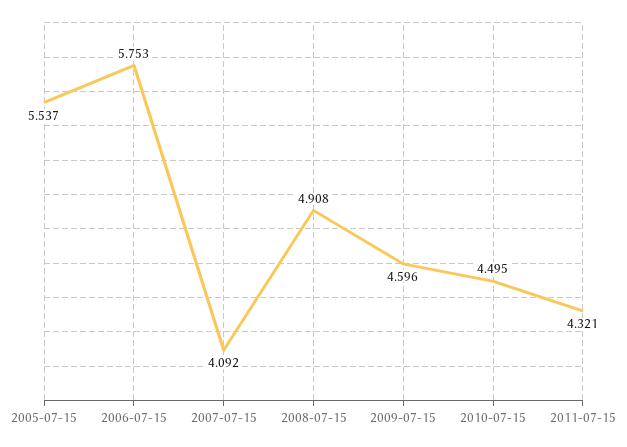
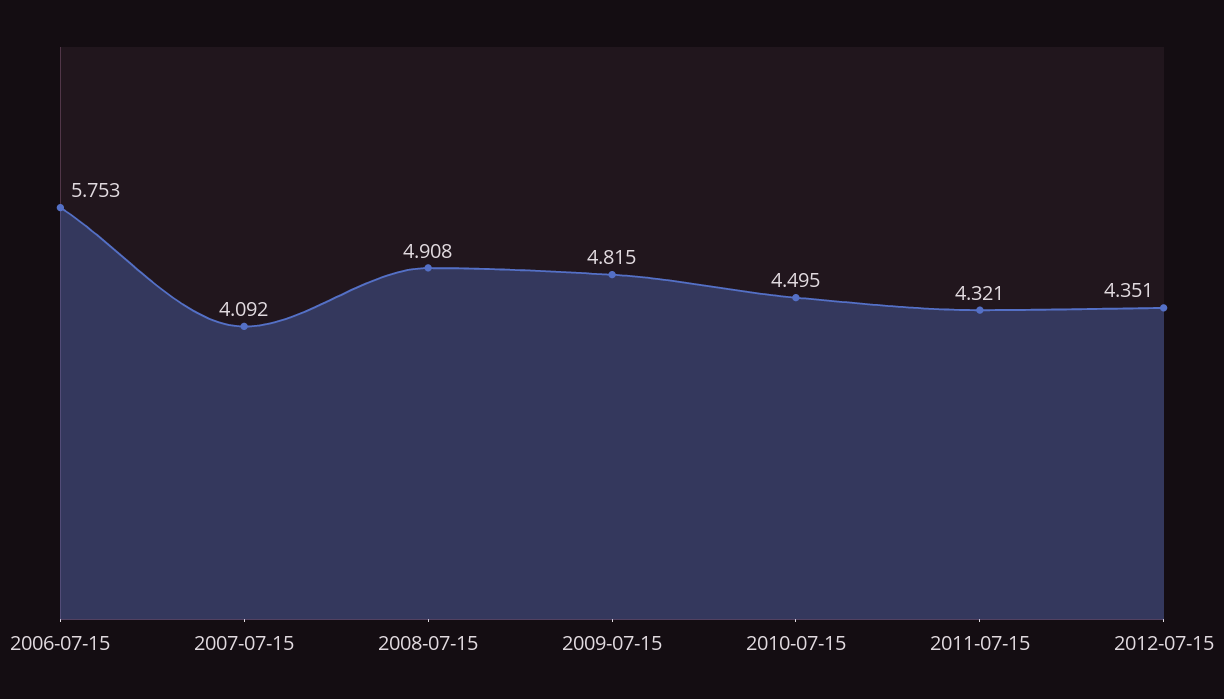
2005-07-15: 5.537 -> none
2009-07-15: 4.596 -> 4.815
2012-07-15: none -> 4.351

